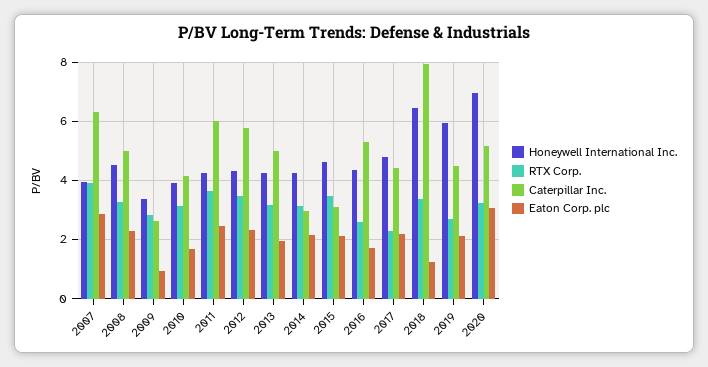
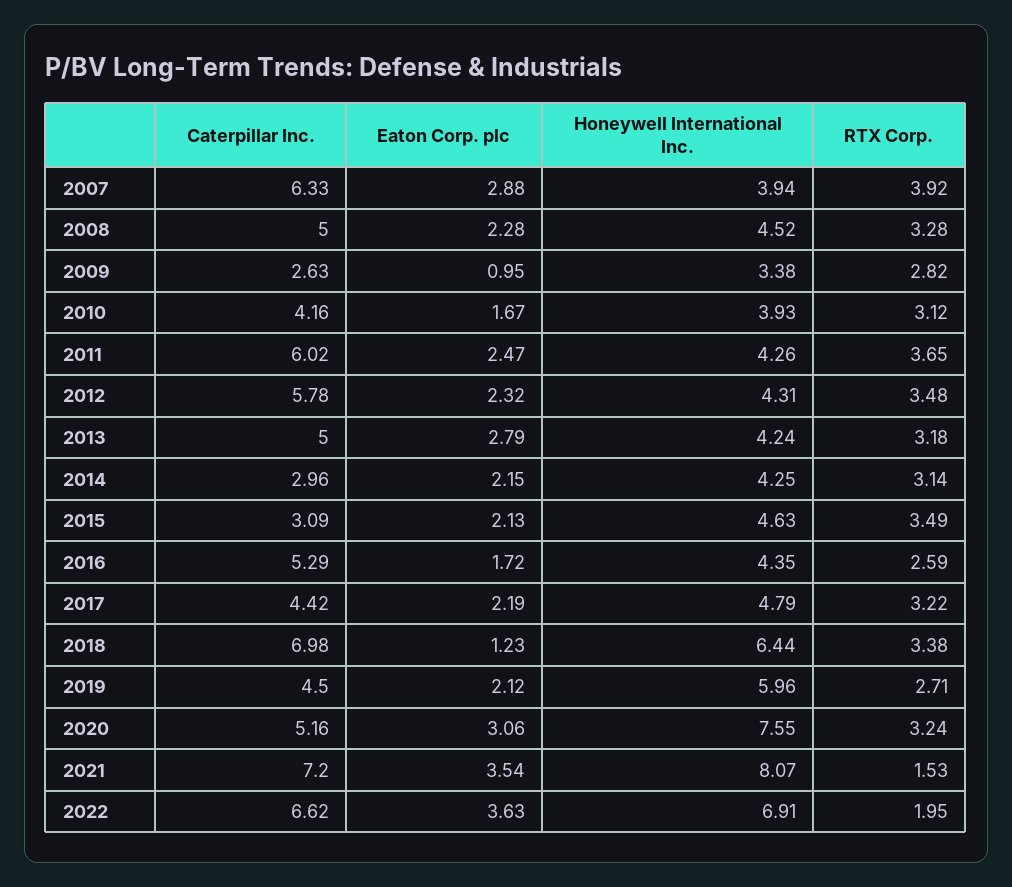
Eaton Corp. plc, 2013: 2 -> 2.79
RTX Corp., 2017: 2.25 -> 3.22
Caterpillar Inc., 2018: 8 -> 6.98
Honeywell International Inc., 2020: 7 -> 7.55
Caterpillar Inc., 2021: none -> 7.2
Eaton Corp. plc, 2021: none -> 3.54
Honeywell International Inc., 2021: none -> 8.07
RTX Corp., 2021: none -> 1.53
Caterpillar Inc., 2022: none -> 6.62
Eaton Corp. plc, 2022: none -> 3.63
Honeywell International Inc., 2022: none -> 6.91
RTX Corp., 2022: none -> 1.95

